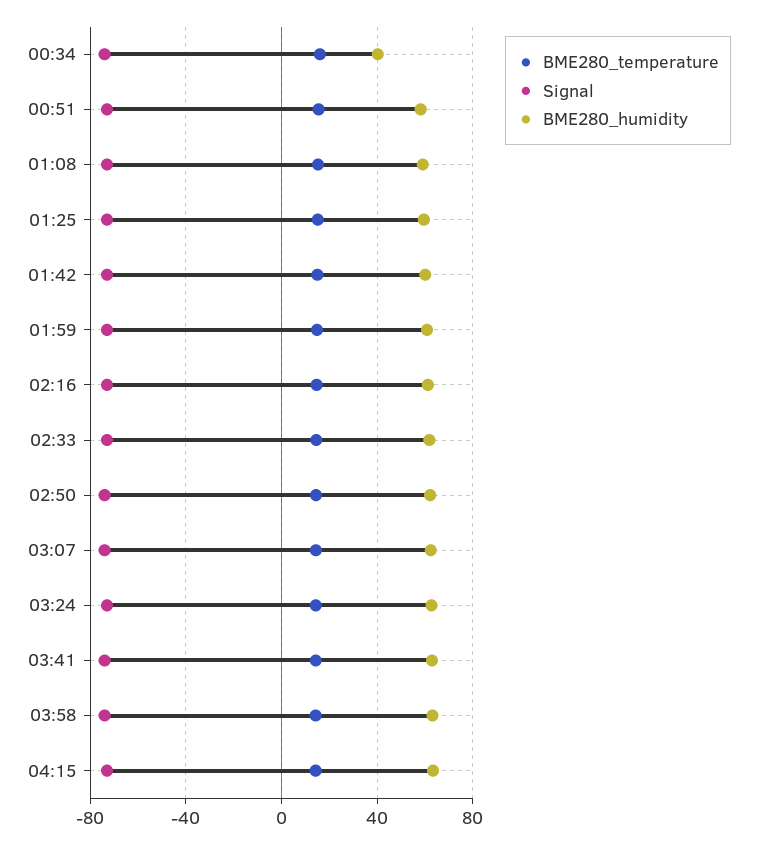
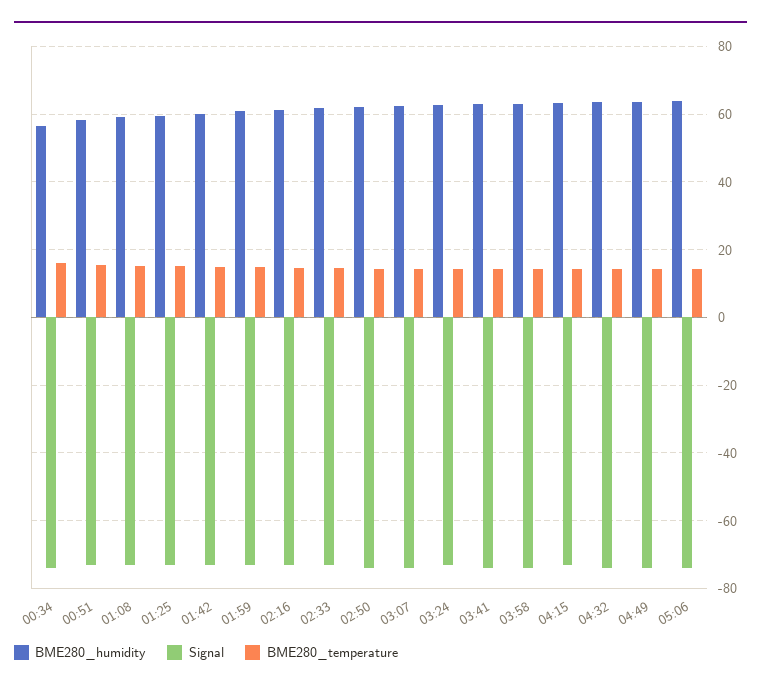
BME280_humidity, 00:34: 40 -> 56
BME280_humidity, 04:32: none -> 64
Signal, 04:32: none -> -74
BME280_temperature, 04:32: none -> 14
BME280_humidity, 04:49: none -> 64
Signal, 04:49: none -> -74
BME280_temperature, 04:49: none -> 14
BME280_humidity, 05:06: none -> 64
Signal, 05:06: none -> -74
BME280_temperature, 05:06: none -> 14

